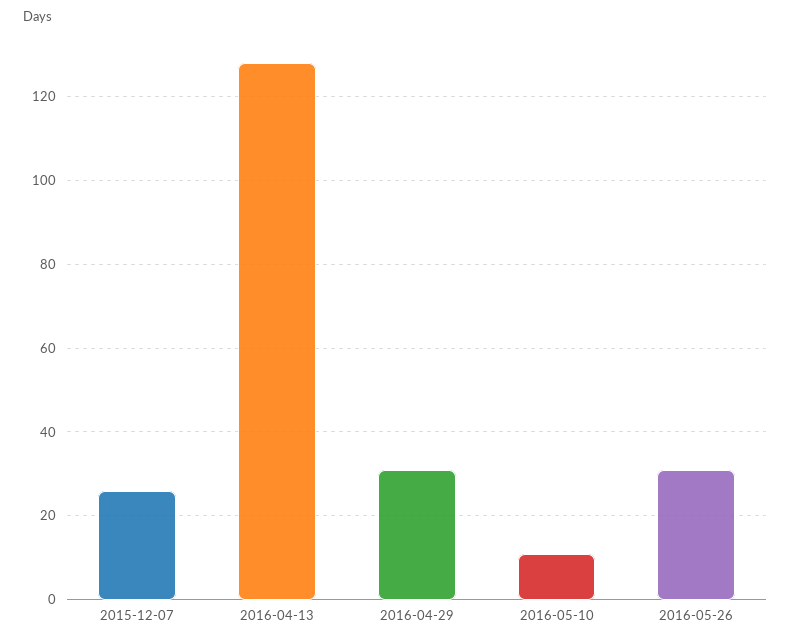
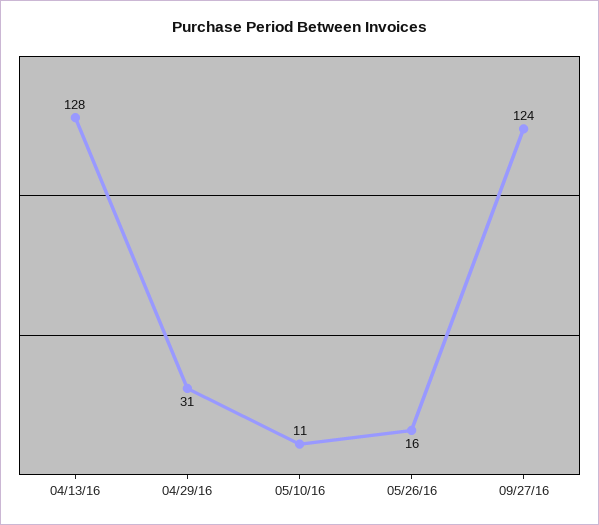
2015-12-07: 25 -> none
2016-05-26: 30 -> 16
09/27/16: none -> 124

